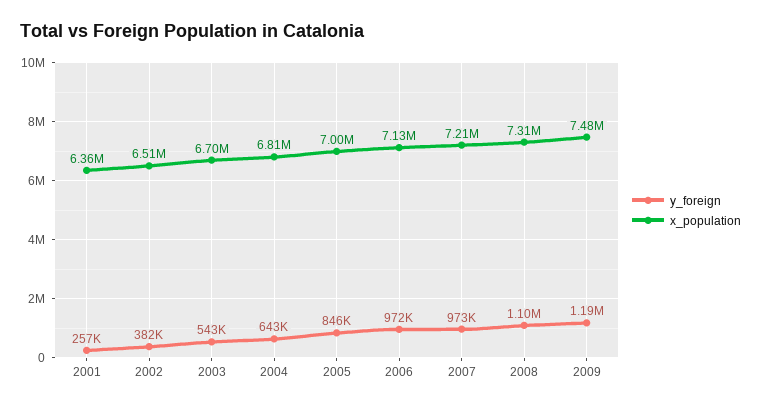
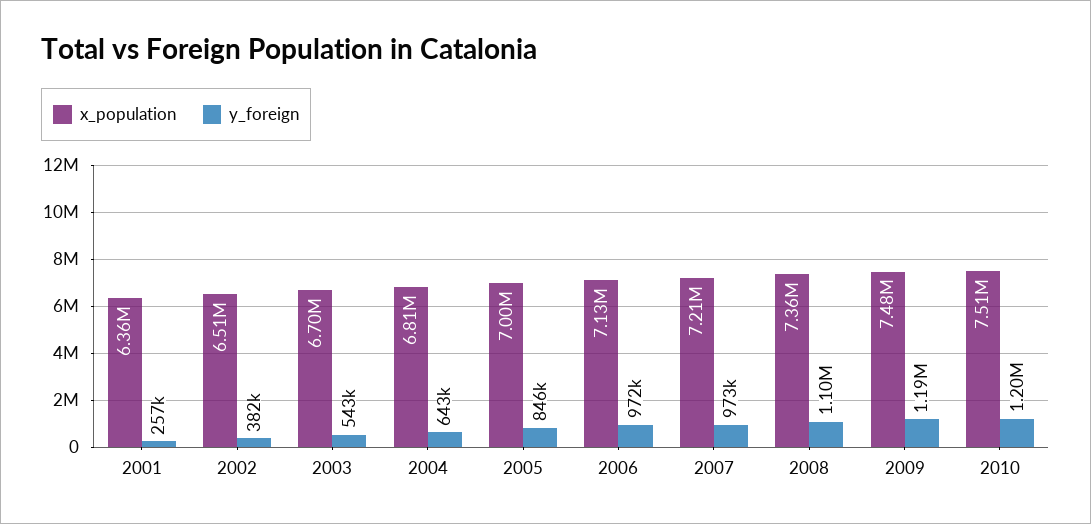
x_population, 2008: 7310000 -> 7360000
x_population, 2010: none -> 7510000
y_foreign, 2010: none -> 1200000

